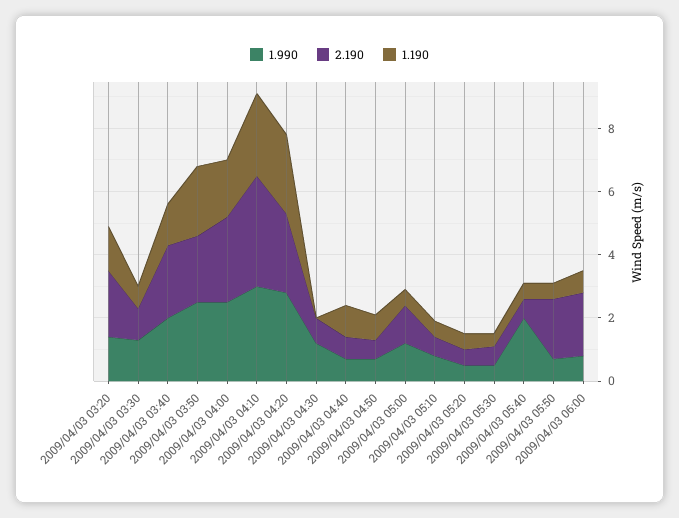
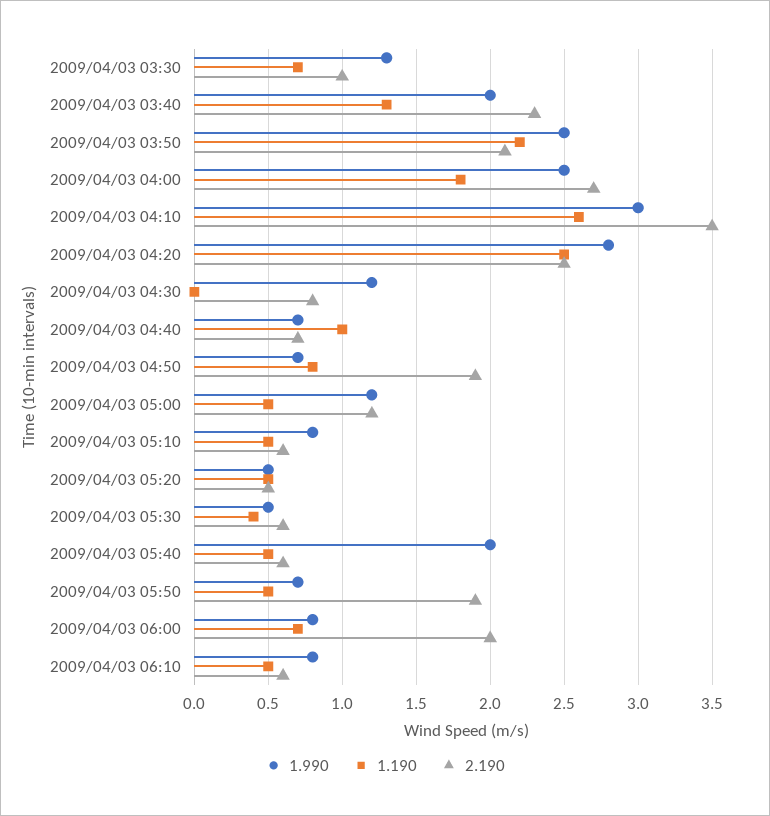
1.990, 2009/04/03 03:20: 1.5 -> none
2.190, 2009/04/03 03:20: 2 -> none
1.190, 2009/04/03 03:20: 1.5 -> none
2.190, 2009/04/03 04:50: 0.5 -> 1.9
1.990, 2009/04/03 06:10: none -> 0.8
1.190, 2009/04/03 06:10: none -> 0.5
2.190, 2009/04/03 06:10: none -> 0.6

